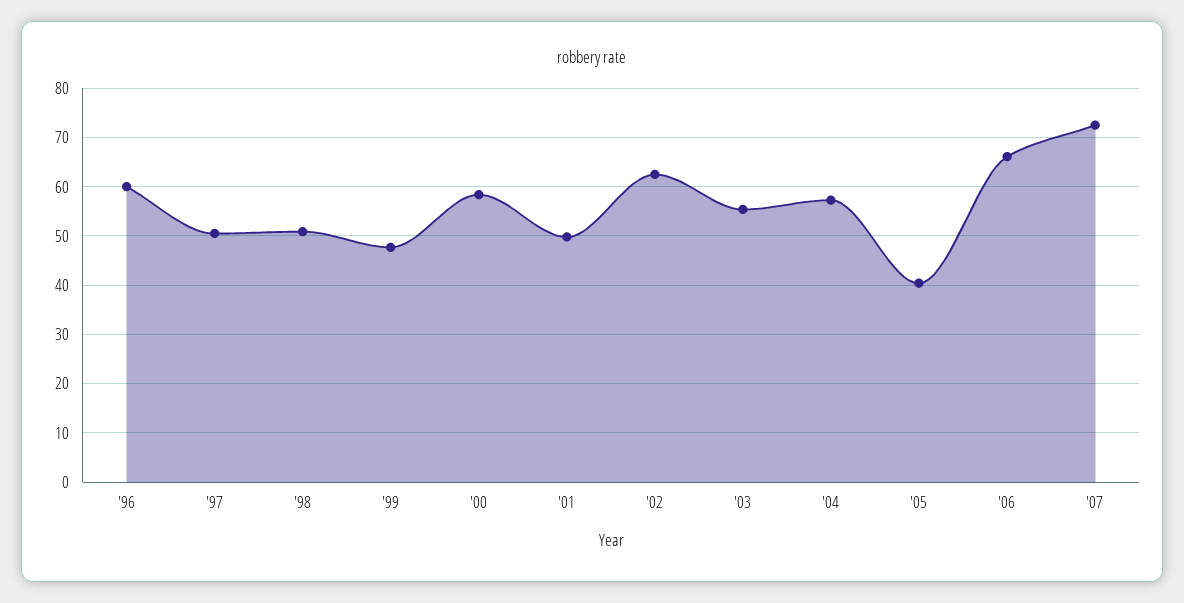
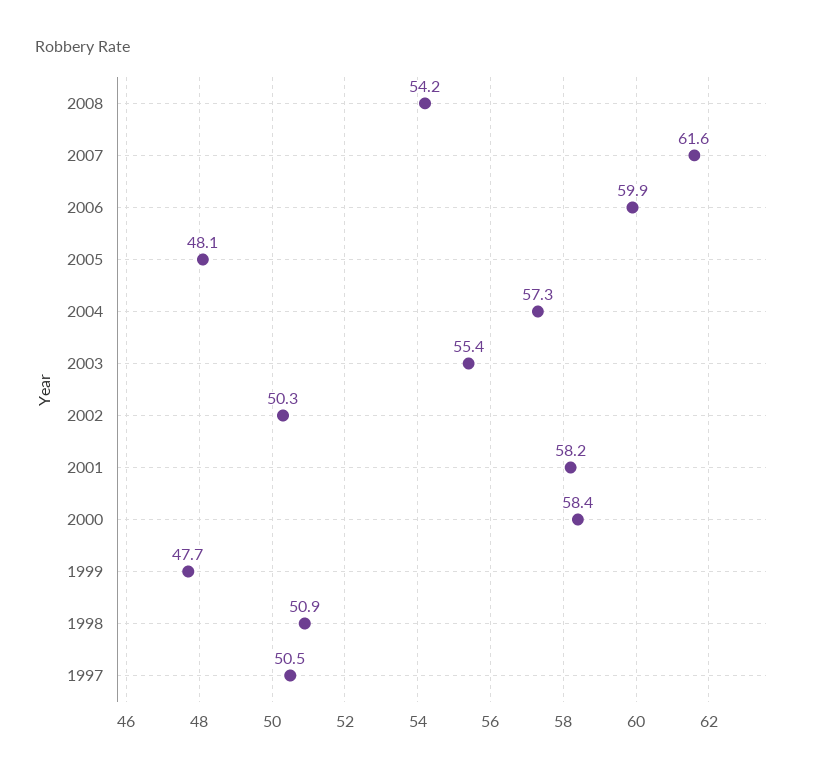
'96: 60 -> none
'01: 50 -> 58.2
'02: 62 -> 50.3
'05: 40 -> 48.1
'06: 66 -> 59.9
'07: 72 -> 61.6
2008: none -> 54.2

